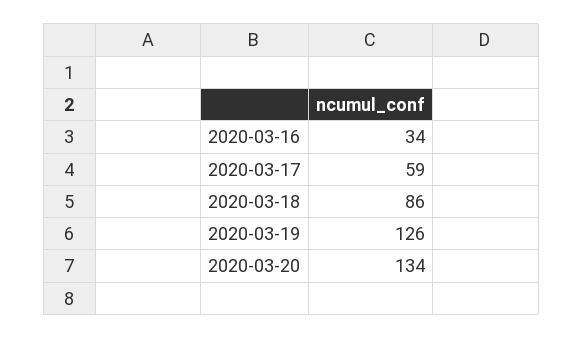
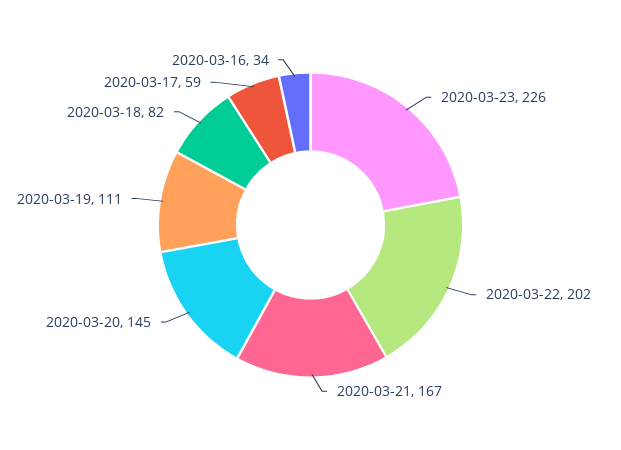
2020-03-18: 86 -> 82
2020-03-19: 126 -> 111
2020-03-20: 134 -> 145
2020-03-23: none -> 226
2020-03-22: none -> 202
2020-03-21: none -> 167

